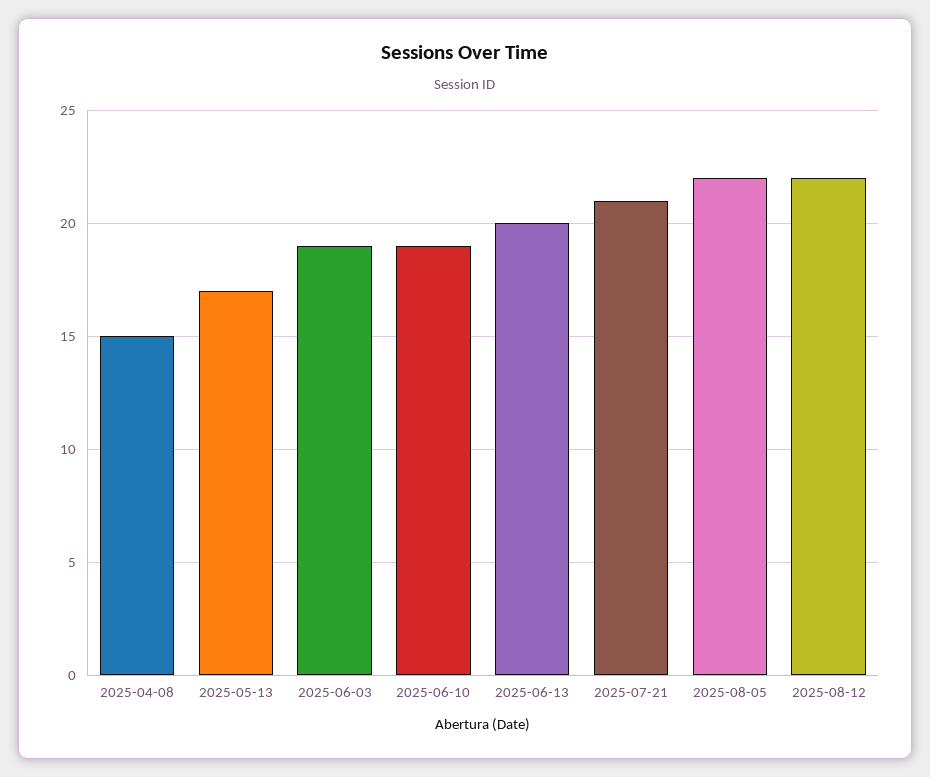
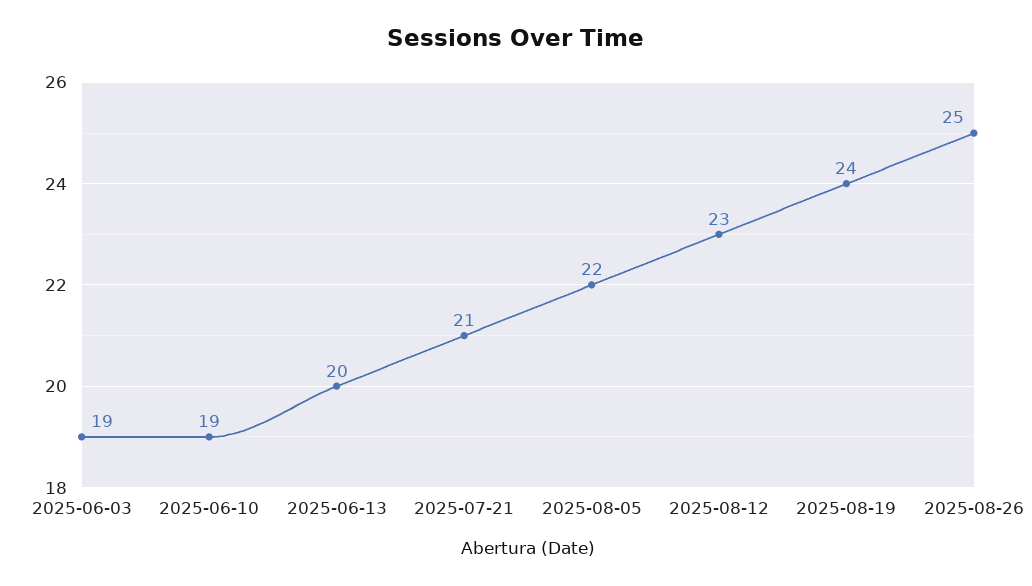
2025-04-08: 15 -> none
2025-05-13: 17 -> none
2025-08-12: 22 -> 23
2025-08-19: none -> 24
2025-08-26: none -> 25

